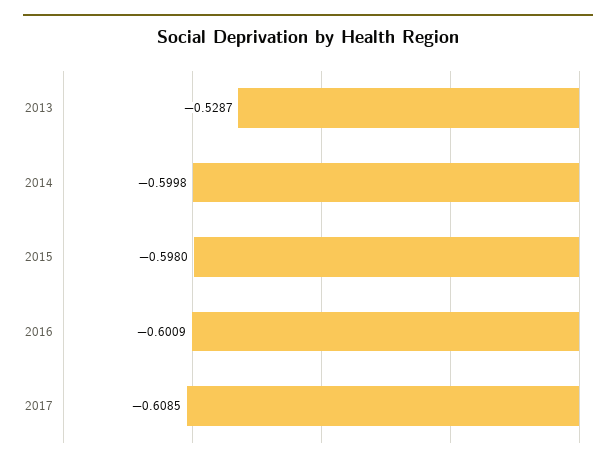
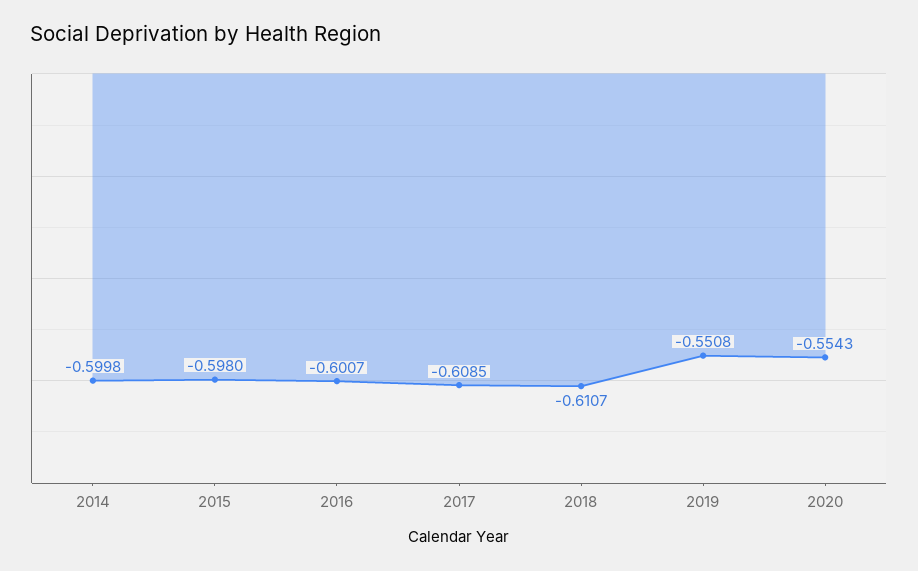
2013: -0.5287 -> none
2016: -0.6009 -> -0.6007
2018: none -> -0.6107
2019: none -> -0.5508
2020: none -> -0.5543

